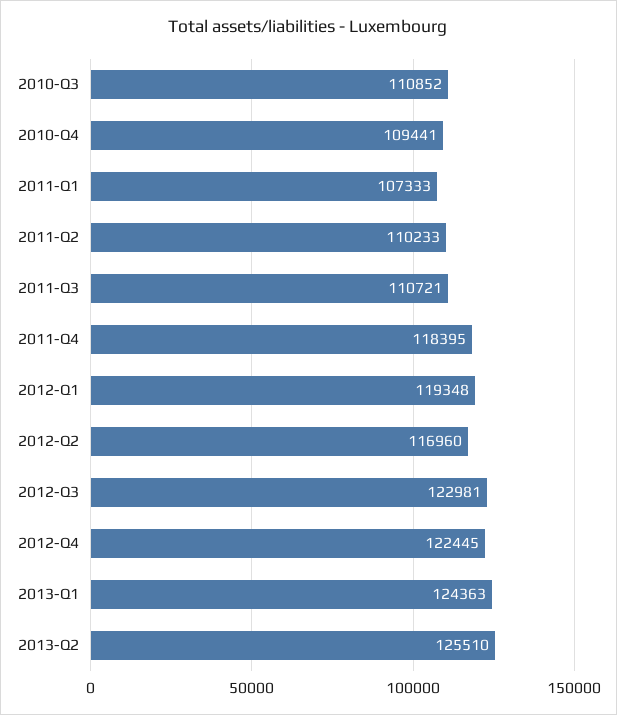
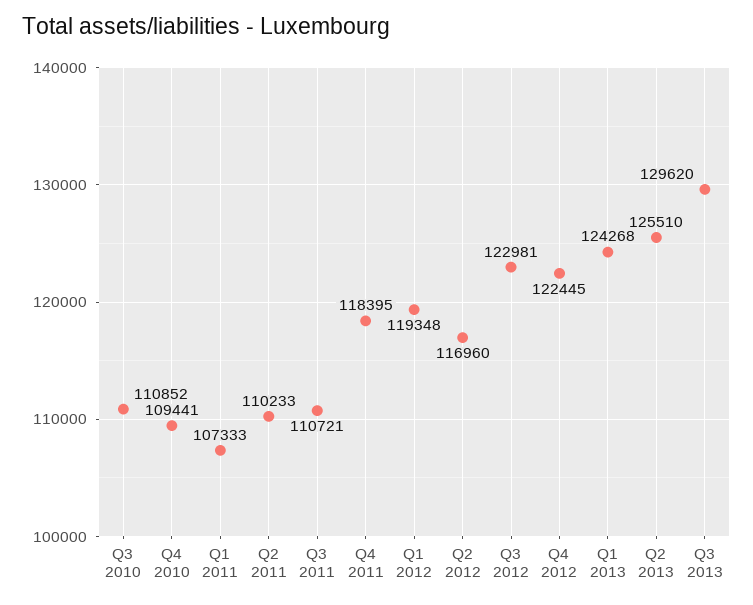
2013-Q1: 124363 -> 124268
Q3 2013: none -> 129620

